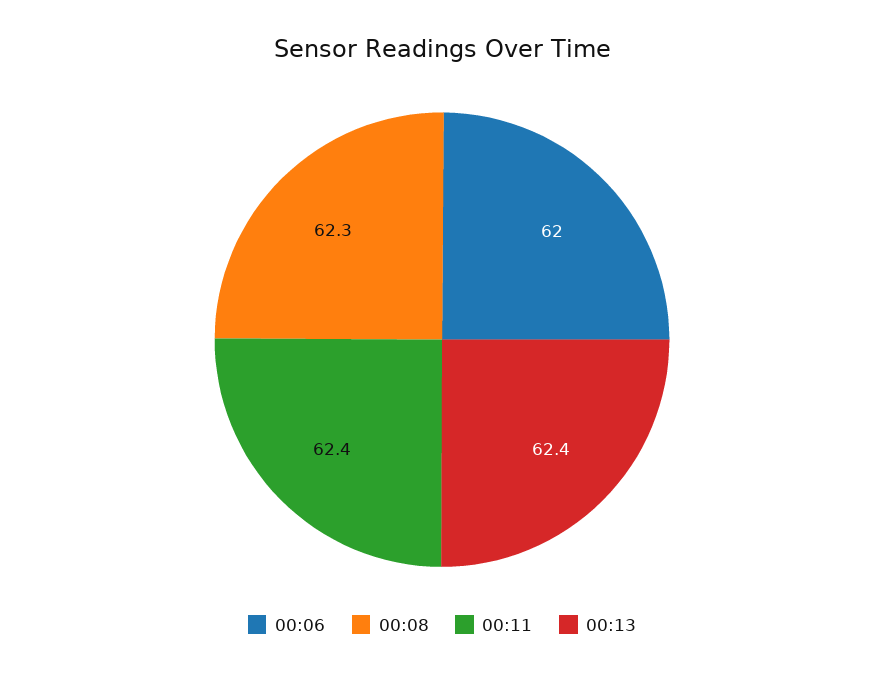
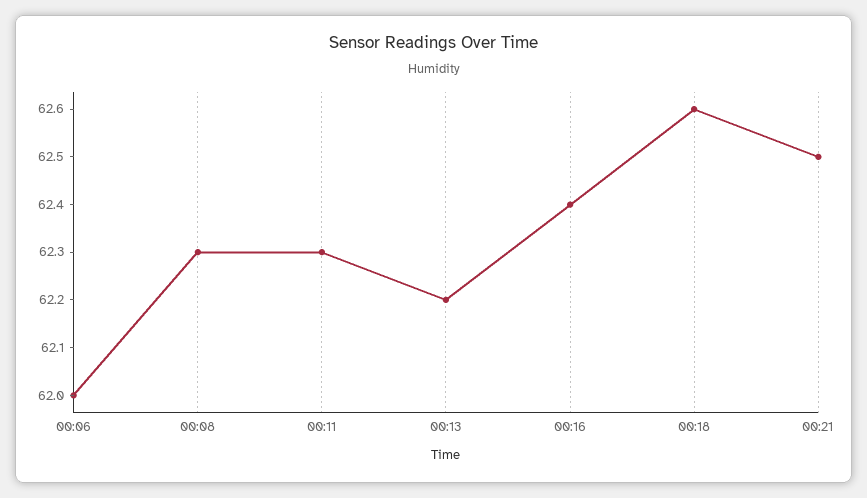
00:11: 62.4 -> 62.3
00:13: 62.4 -> 62.2
00:16: none -> 62.4
00:18: none -> 62.6
00:21: none -> 62.5

